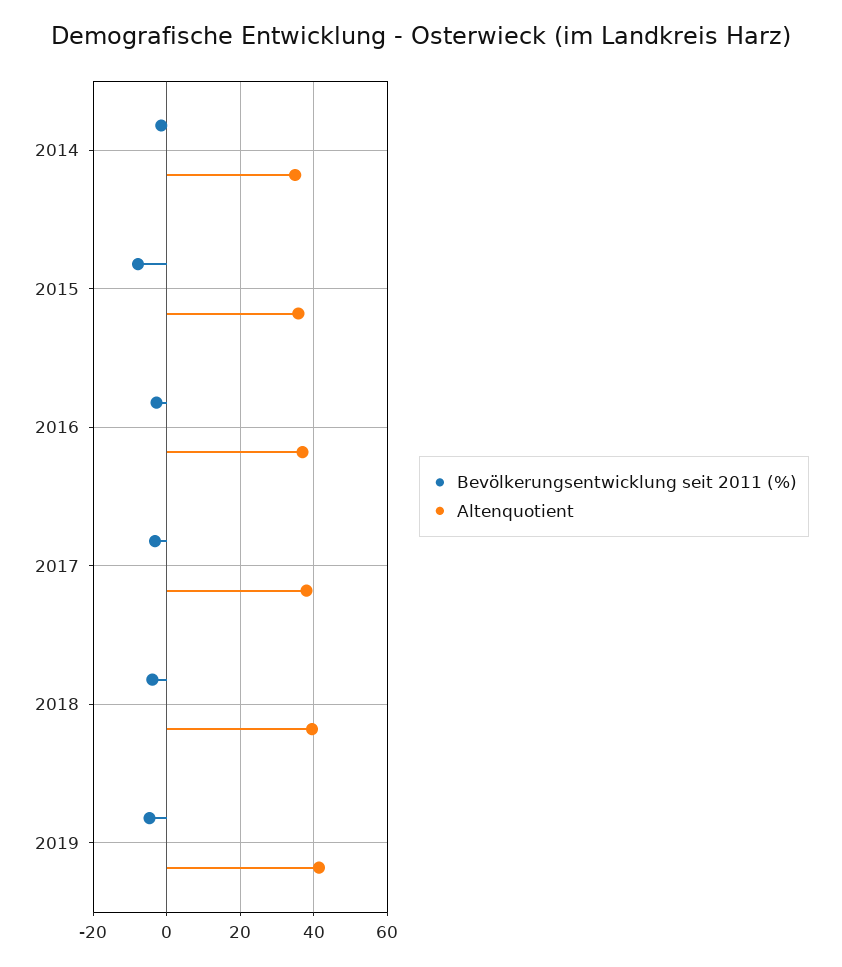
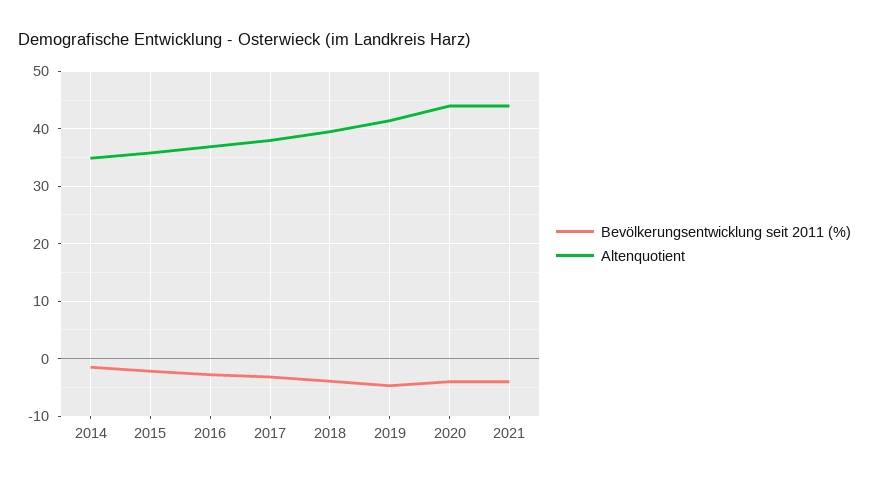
Bevölkerungsentwicklung seit 2011 (%), 2015: -8 -> -2
Bevölkerungsentwicklung seit 2011 (%), 2020: none -> -4
Altenquotient, 2020: none -> 44
Bevölkerungsentwicklung seit 2011 (%), 2021: none -> -4
Altenquotient, 2021: none -> 44

